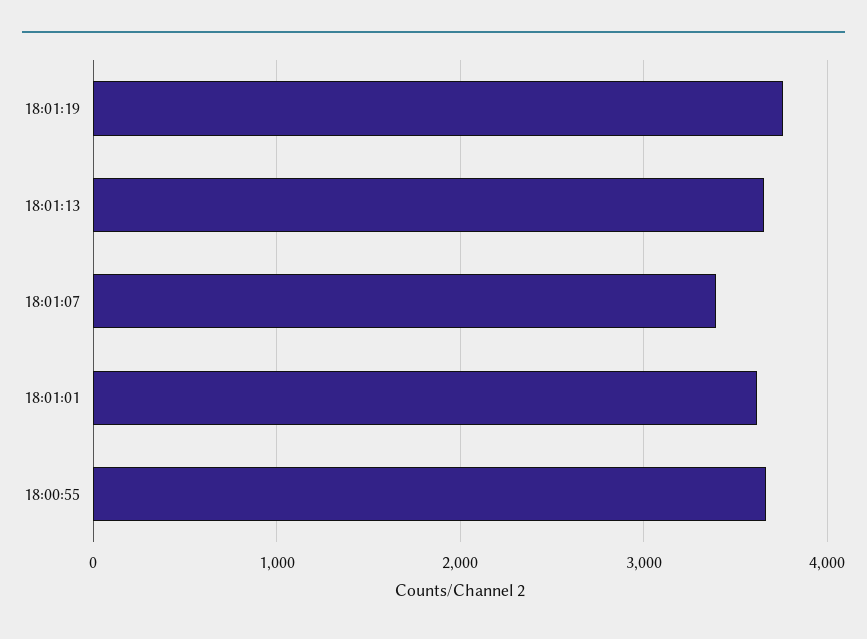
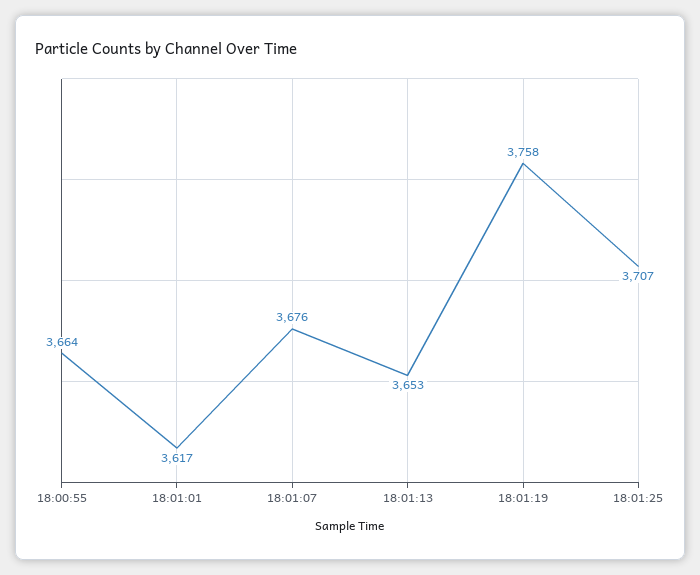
18:01:07: 3400 -> 3676
18:01:25: none -> 3707

